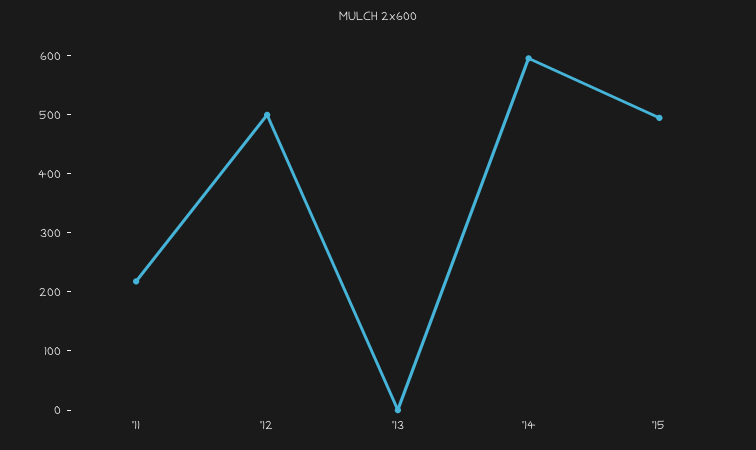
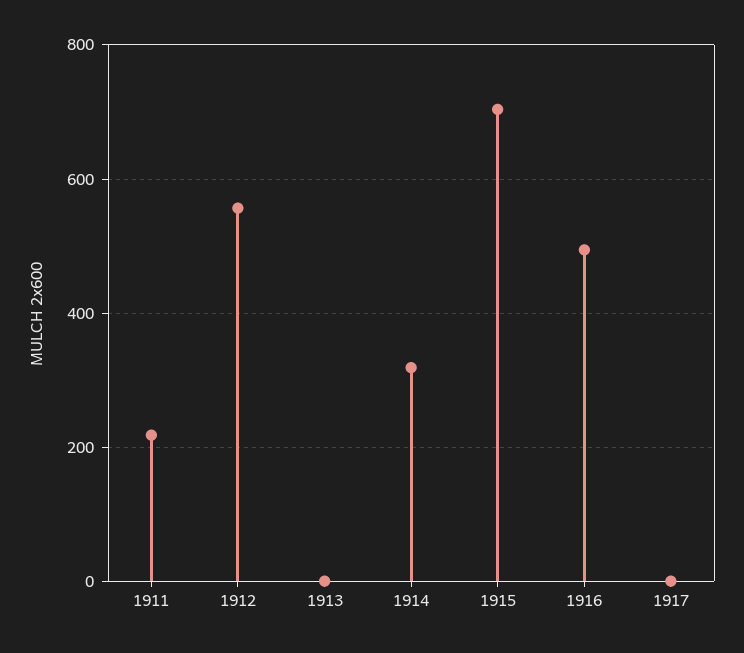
'12: 500 -> 560
'14: 600 -> 320
'15: 500 -> 700
1916: none -> 500
1917: none -> 0

